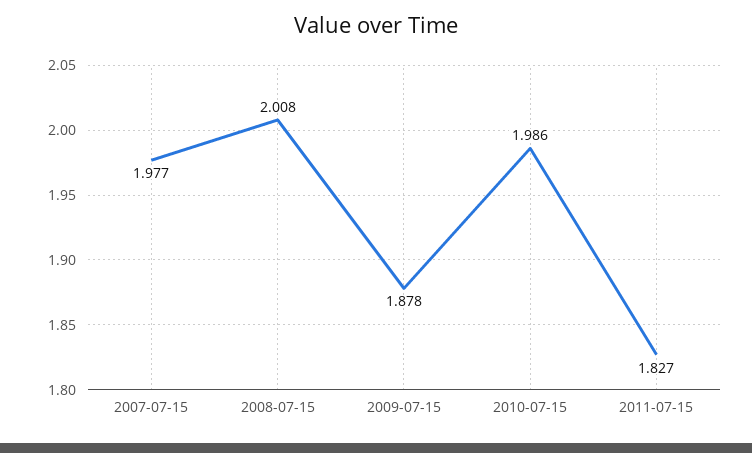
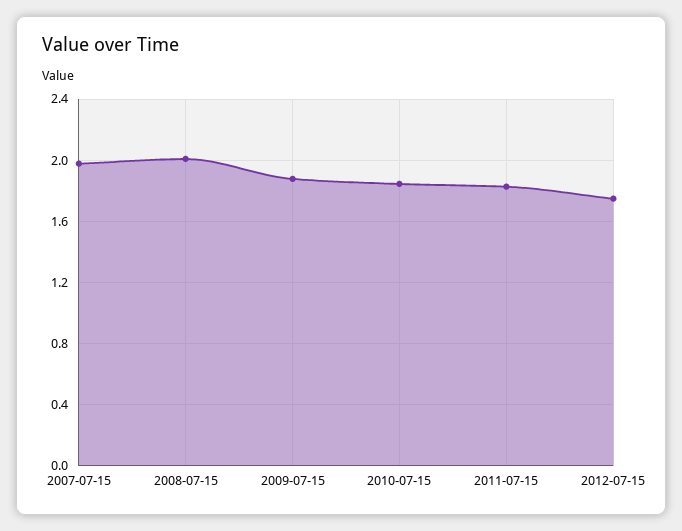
2010-07-15: 1.986 -> 1.85
2012-07-15: none -> 1.75

